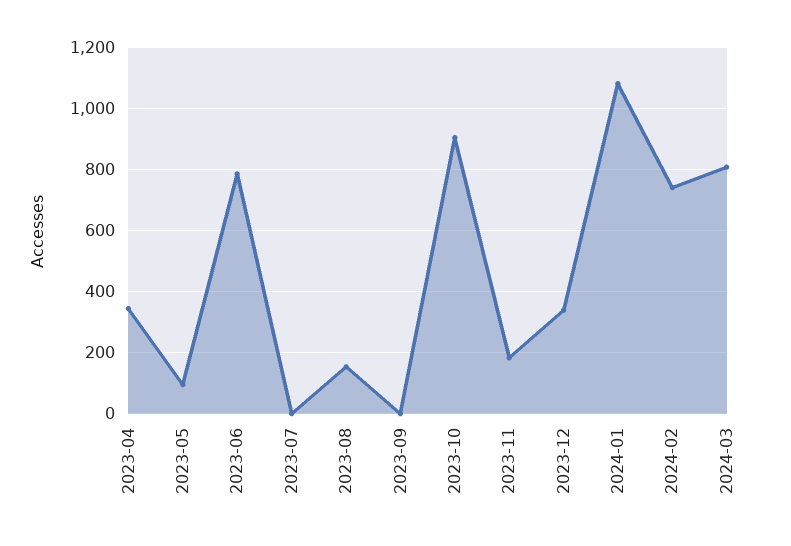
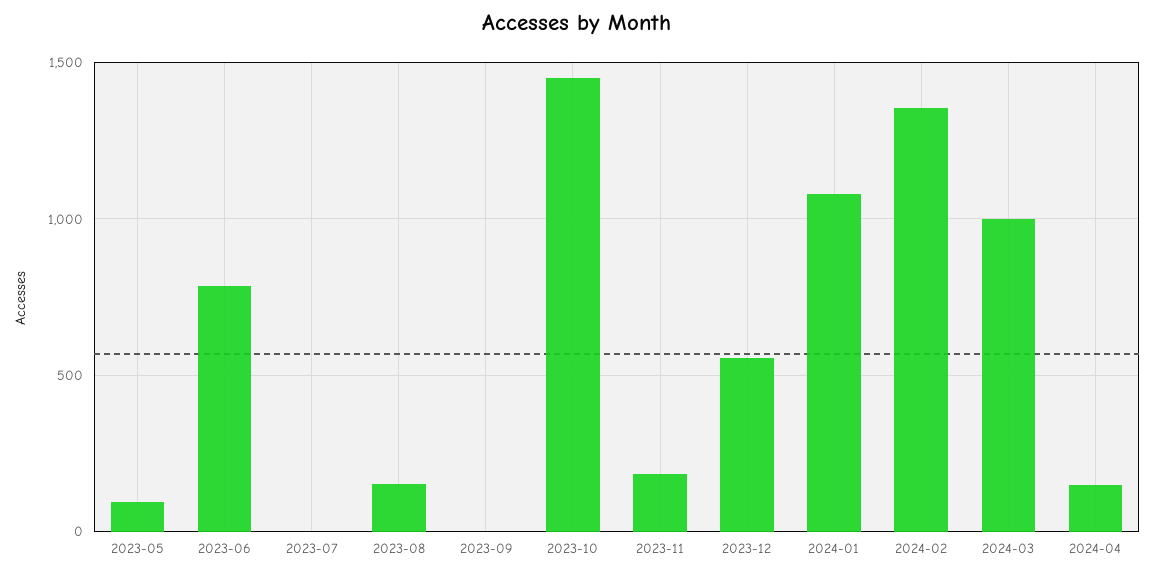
2023-04: 340 -> none
2023-10: 900 -> 1450
2023-12: 340 -> 550
2024-02: 740 -> 1350
2024-03: 800 -> 1000
2024-04: none -> 150

